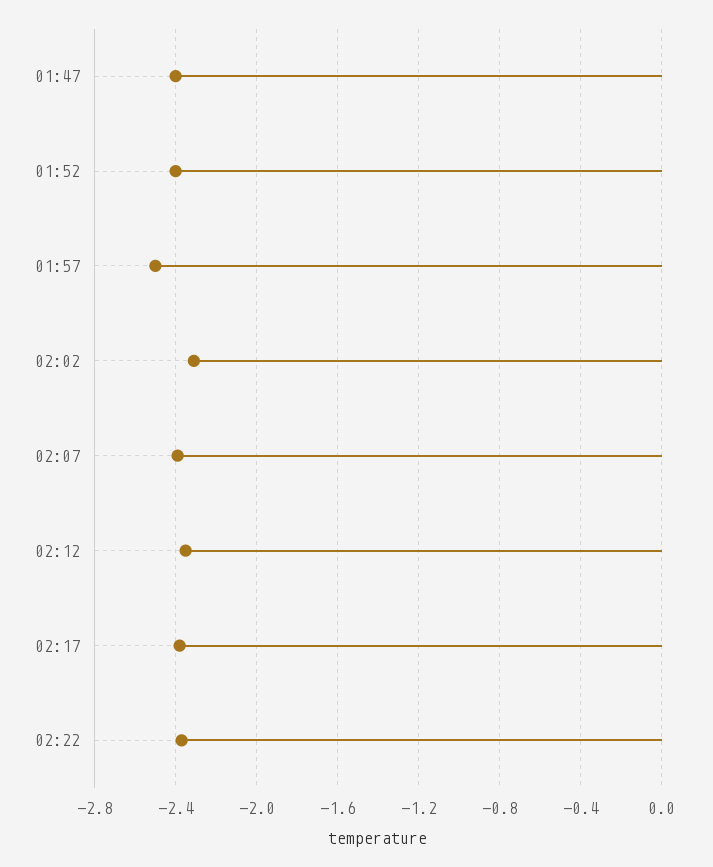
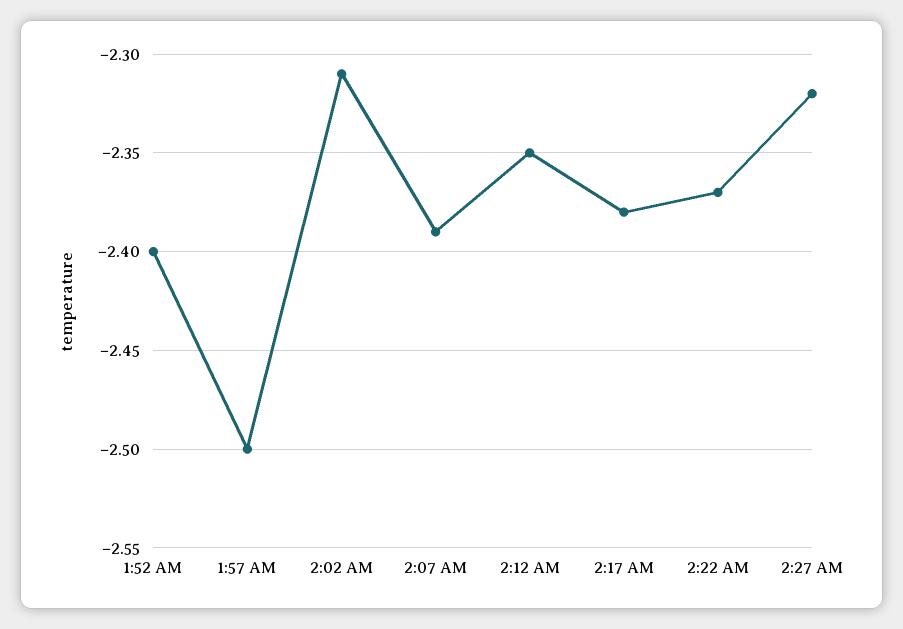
01:47: -2.4 -> none
2:27 AM: none -> -2.32

